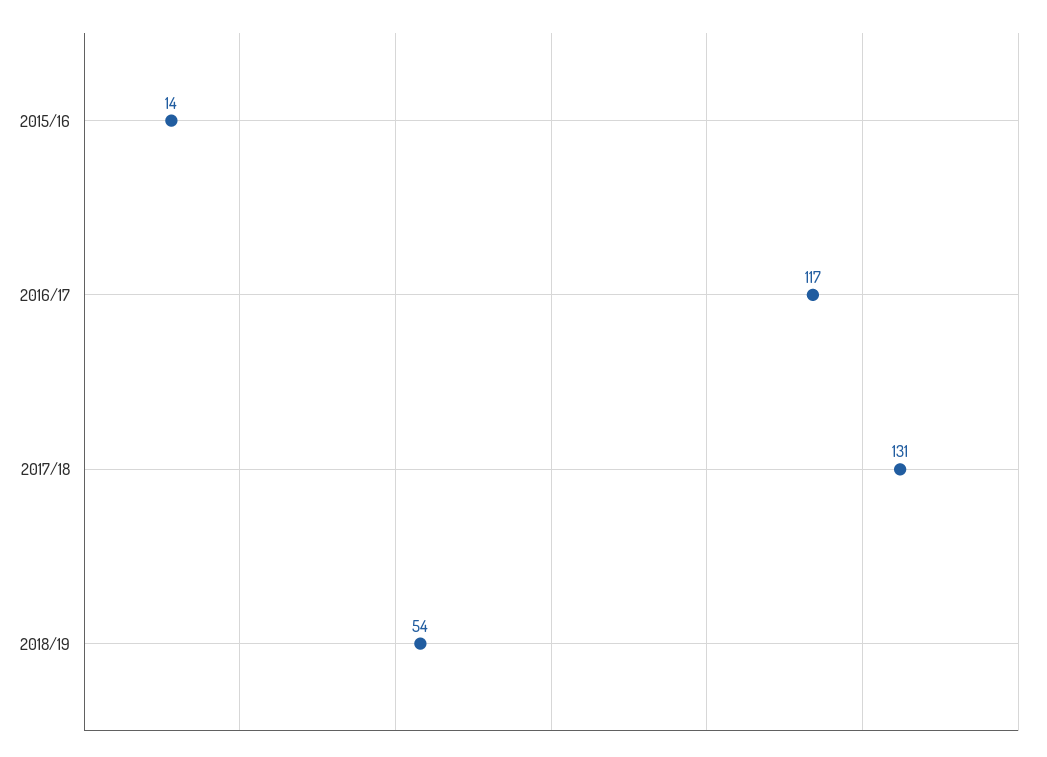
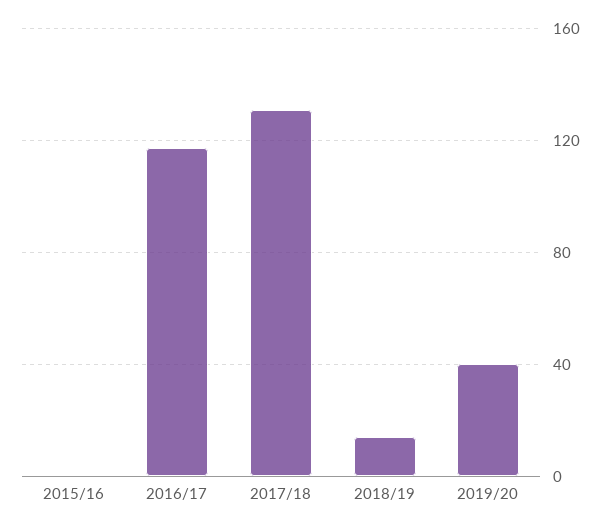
2015/16: 14 -> 0
2018/19: 54 -> 15
2019/20: none -> 40

